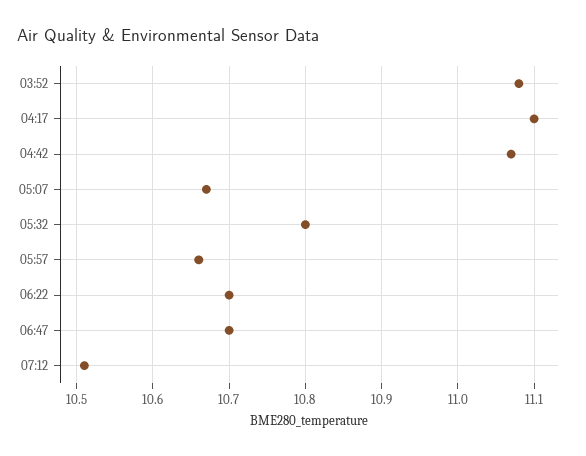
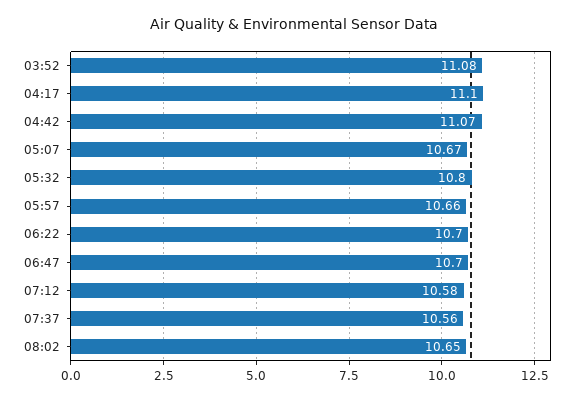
07:12: 10.51 -> 10.58
07:37: none -> 10.56
08:02: none -> 10.65

